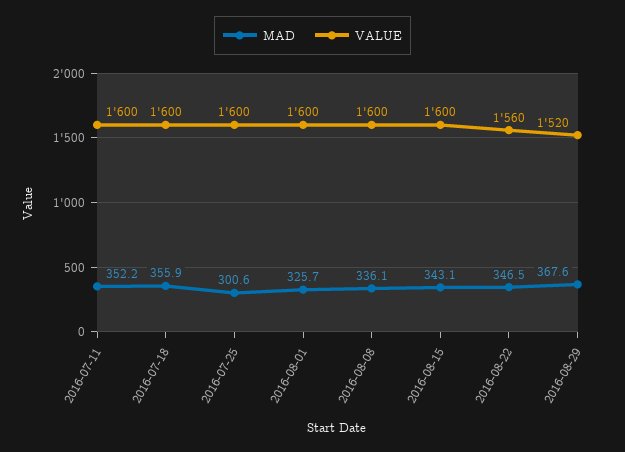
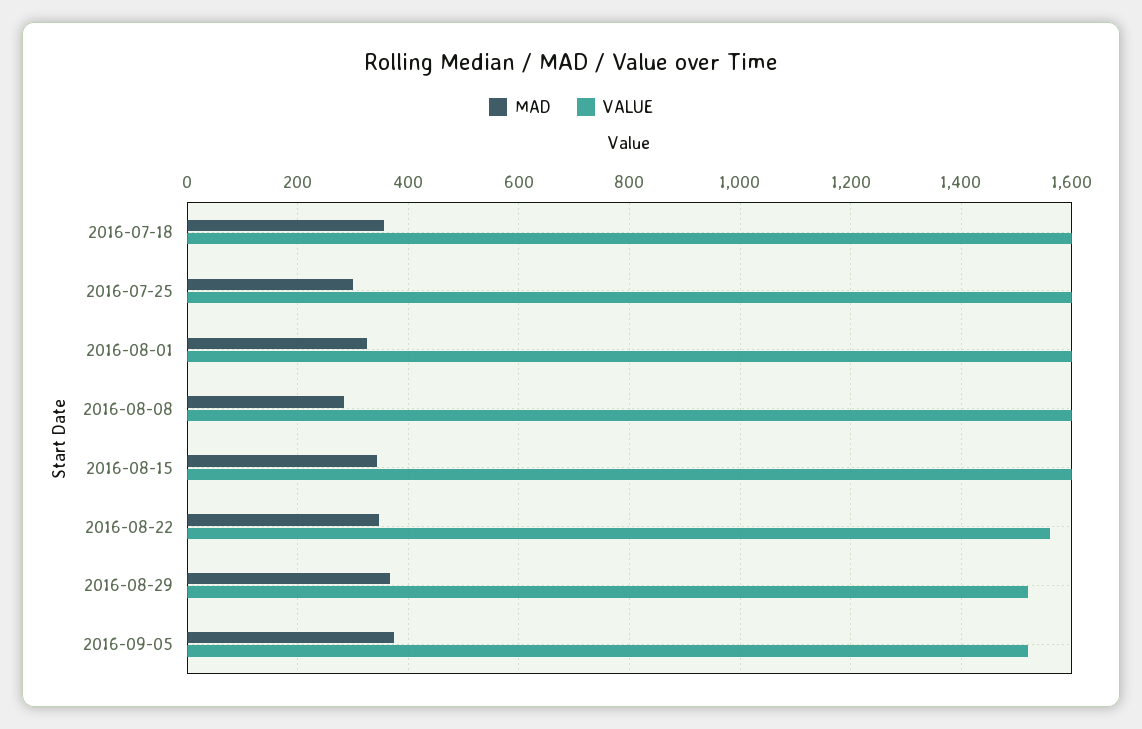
MAD, 2016-07-11: 352.2 -> none
VALUE, 2016-07-11: 1600 -> none
MAD, 2016-08-08: 336.1 -> 280
MAD, 2016-09-05: none -> 380
VALUE, 2016-09-05: none -> 1520

